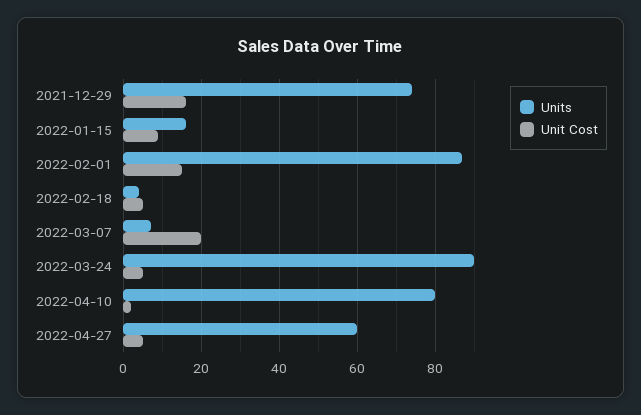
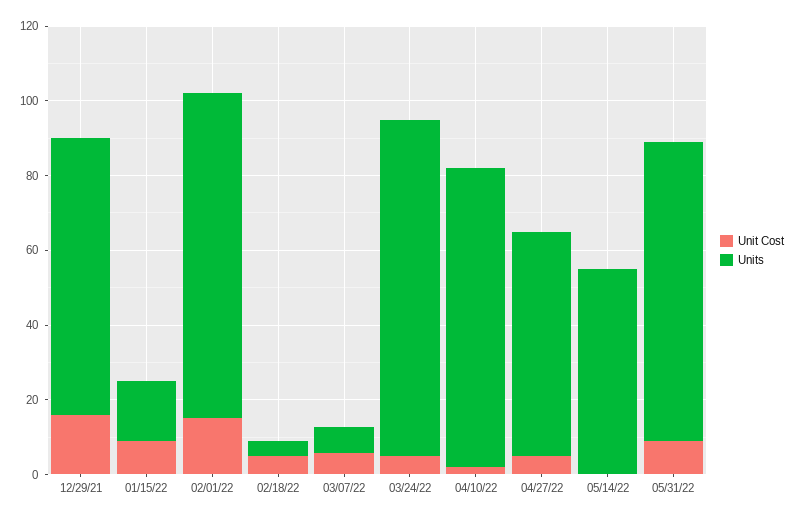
Unit Cost, 2022-03-07: 20 -> 5
Unit Cost, 05/14/22: none -> 0
Units, 05/14/22: none -> 55
Unit Cost, 05/31/22: none -> 10
Units, 05/31/22: none -> 80

